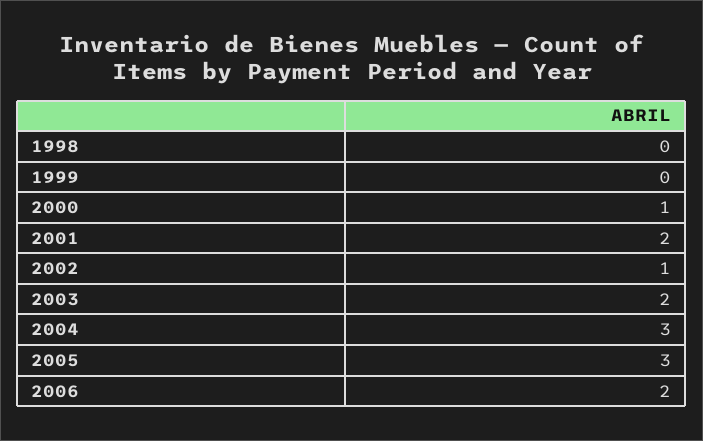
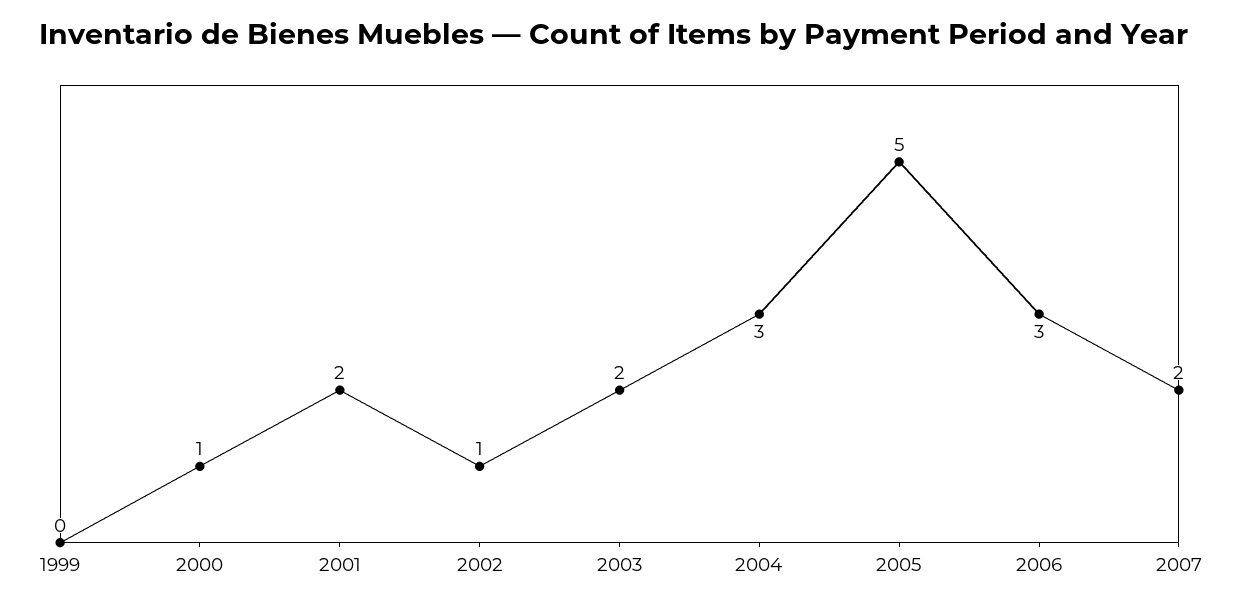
1998: 0 -> none
2005: 3 -> 5
2006: 2 -> 3
2007: none -> 2

